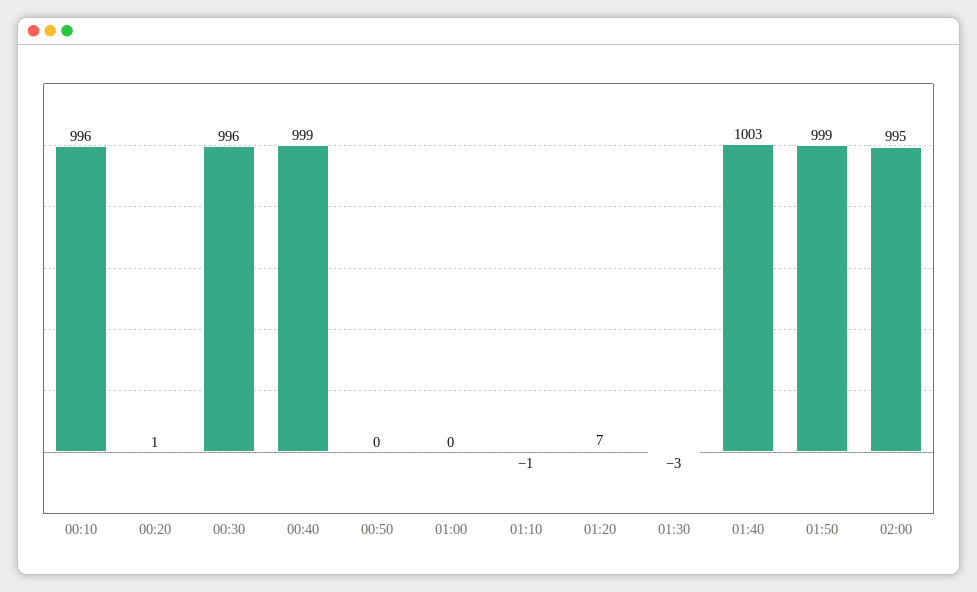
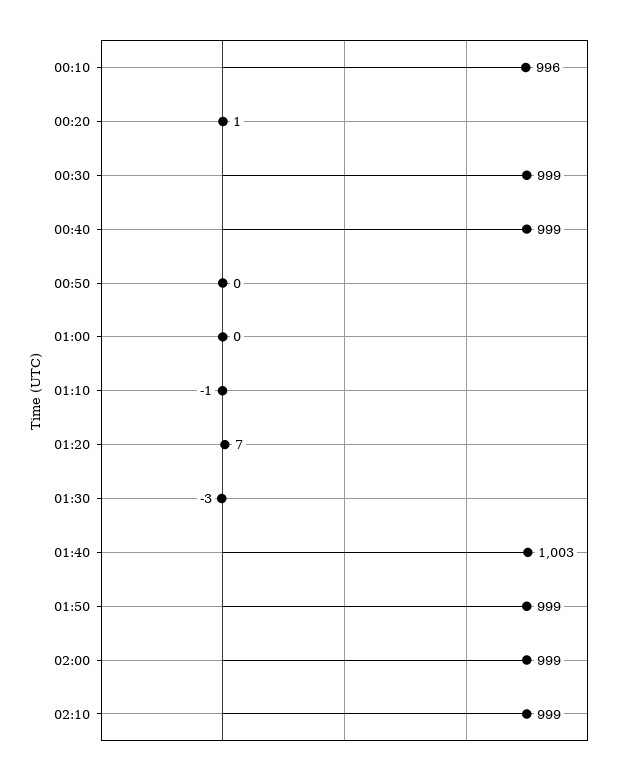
00:30: 996 -> 999
02:00: 995 -> 999
02:10: none -> 999

